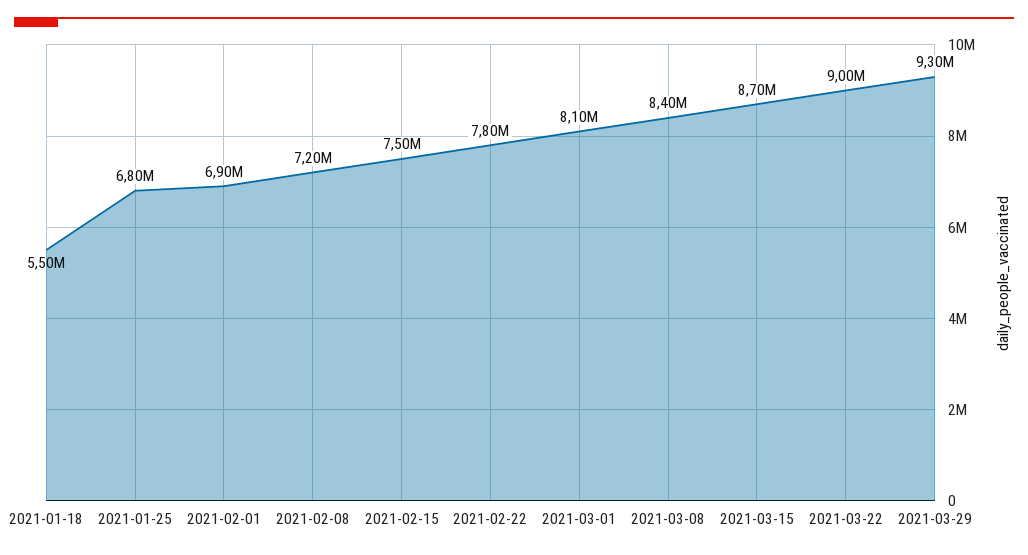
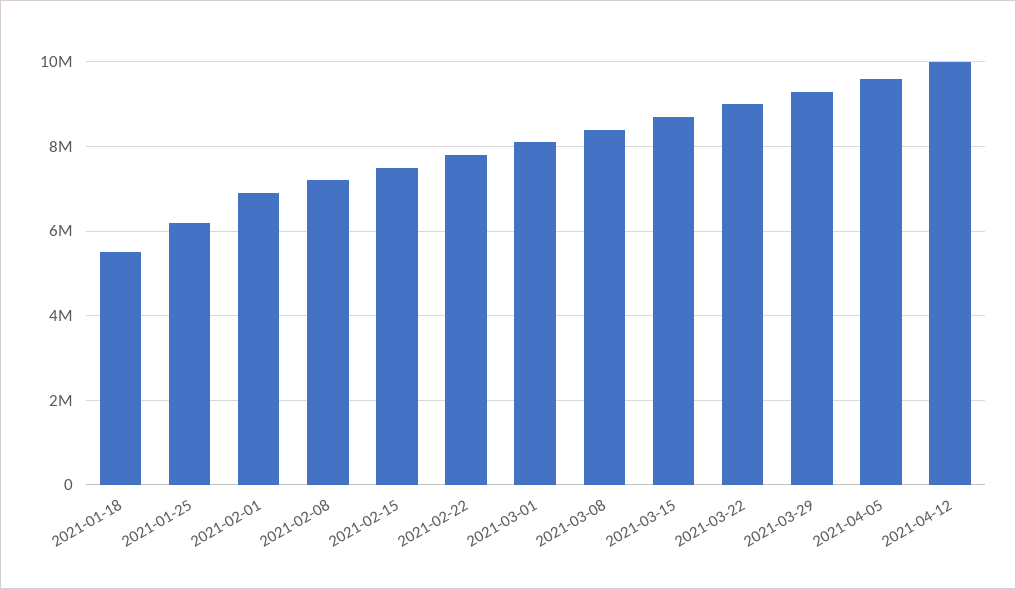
2021-01-25: 6800000 -> 6200000
2021-04-05: none -> 9600000
2021-04-12: none -> 10000000

